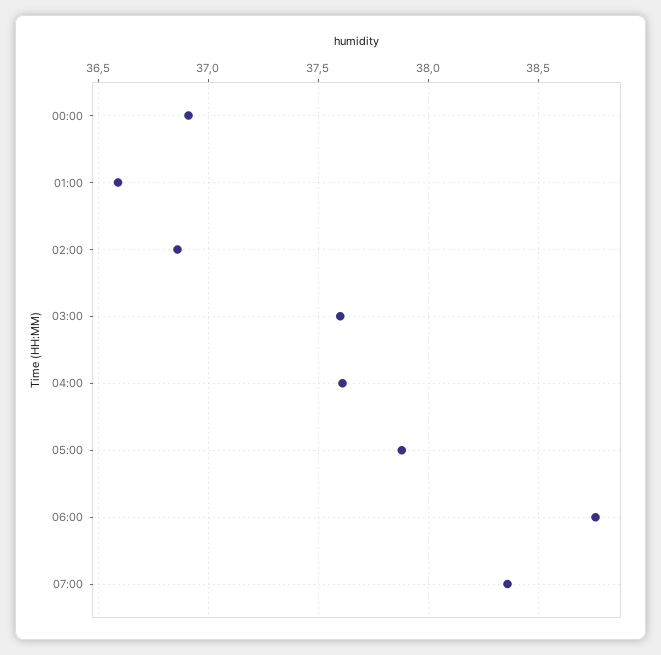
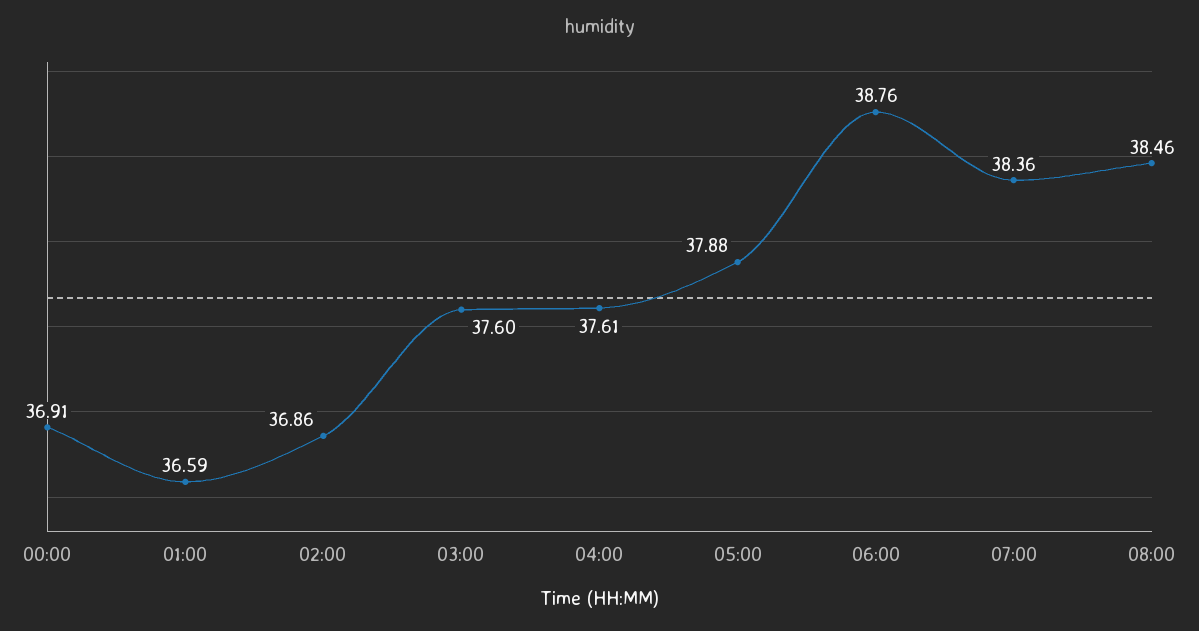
08:00: none -> 38.46

